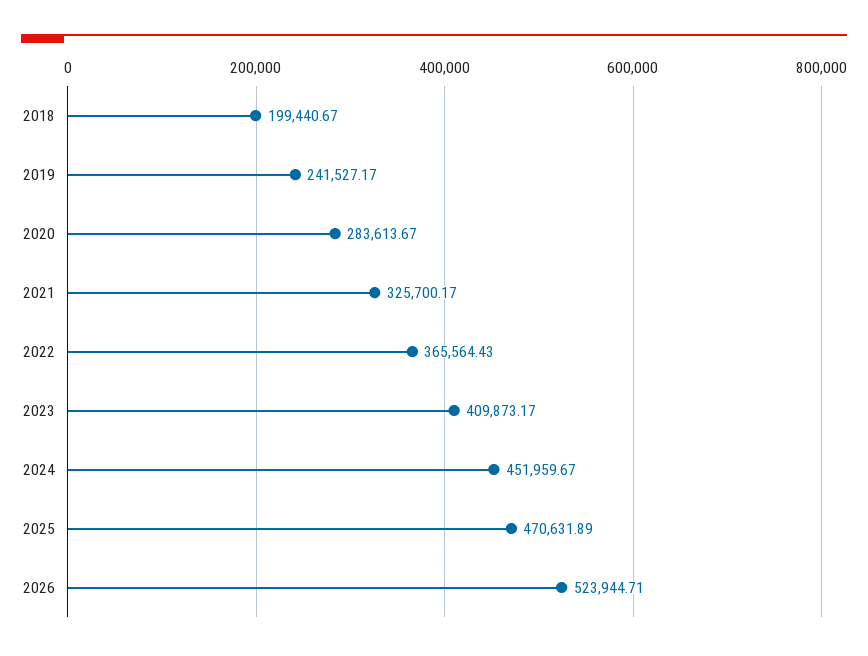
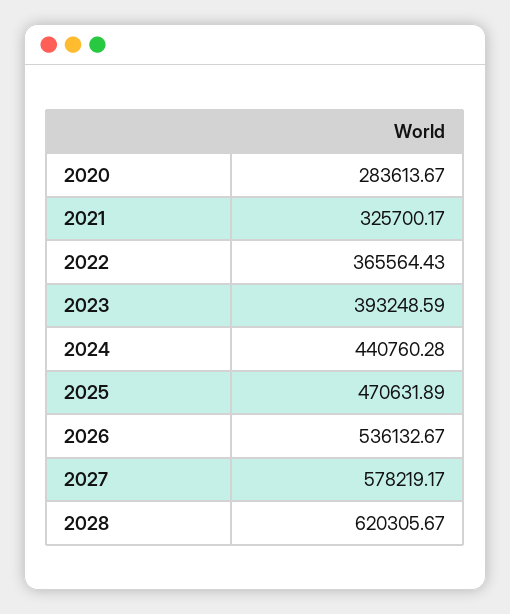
2018: 199440.67 -> none
2019: 241527.17 -> none
2023: 409873.17 -> 393248.59
2024: 451959.67 -> 440760.28
2026: 523944.71 -> 536132.67
2027: none -> 578219.17
2028: none -> 620305.67

